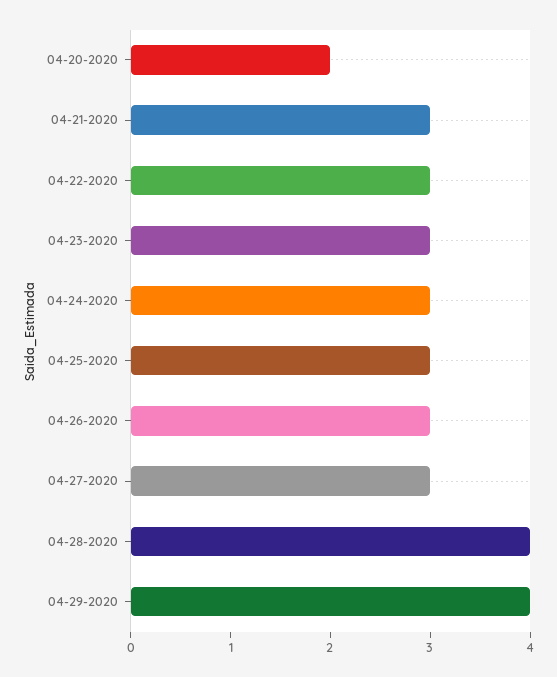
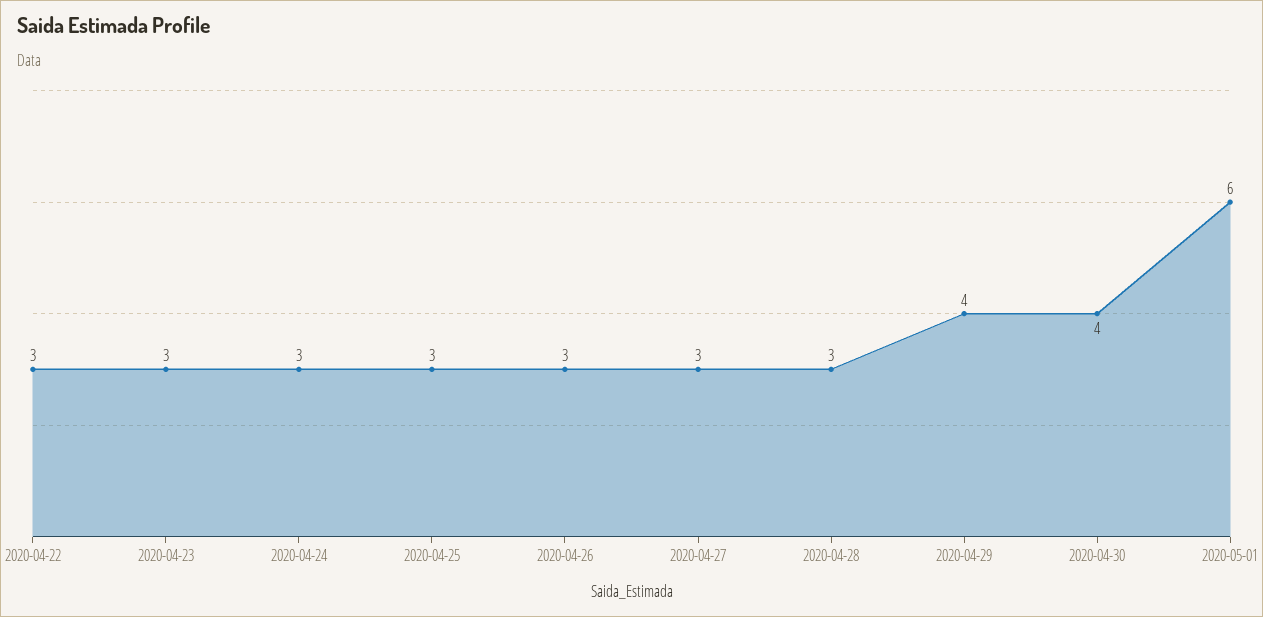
04-20-2020: 2 -> none
04-21-2020: 3 -> none
04-28-2020: 4 -> 3
2020-04-30: none -> 4
2020-05-01: none -> 6

